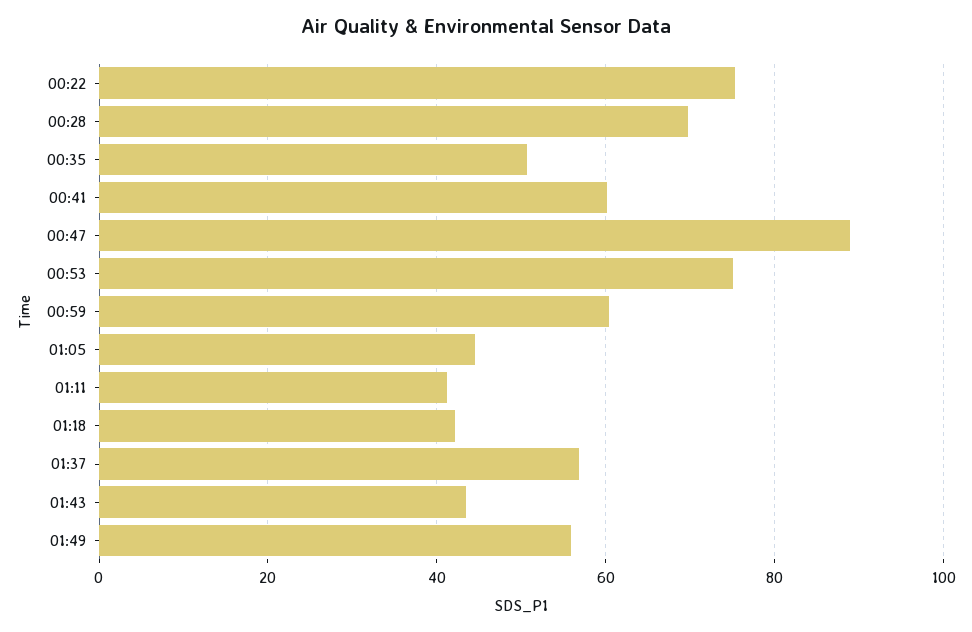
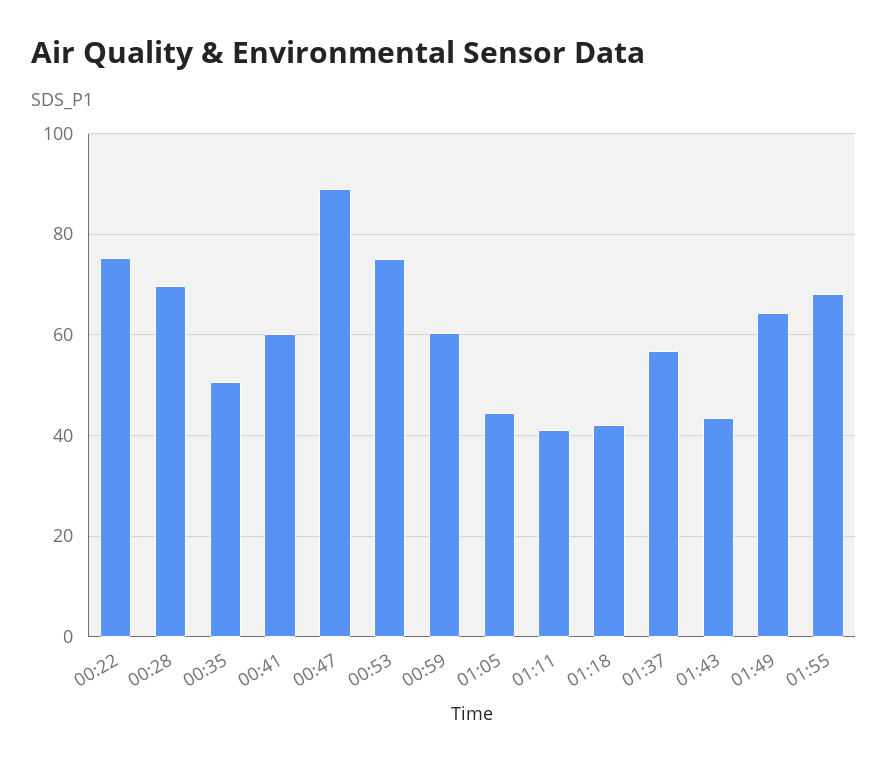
01:49: 56 -> 64
01:55: none -> 68

